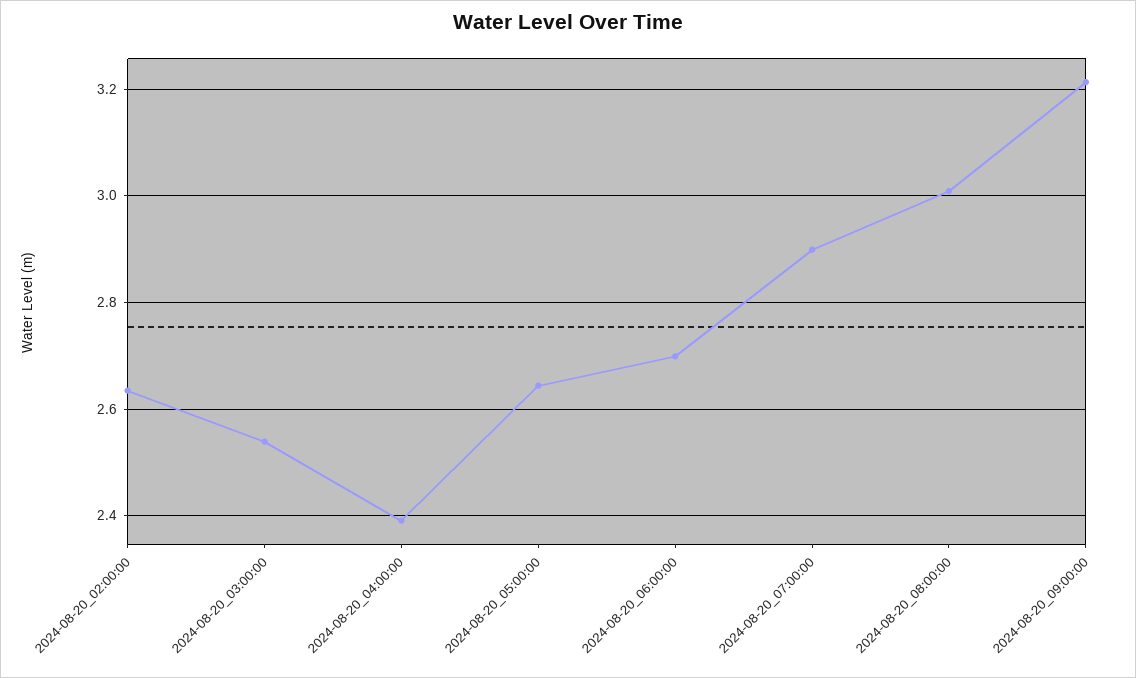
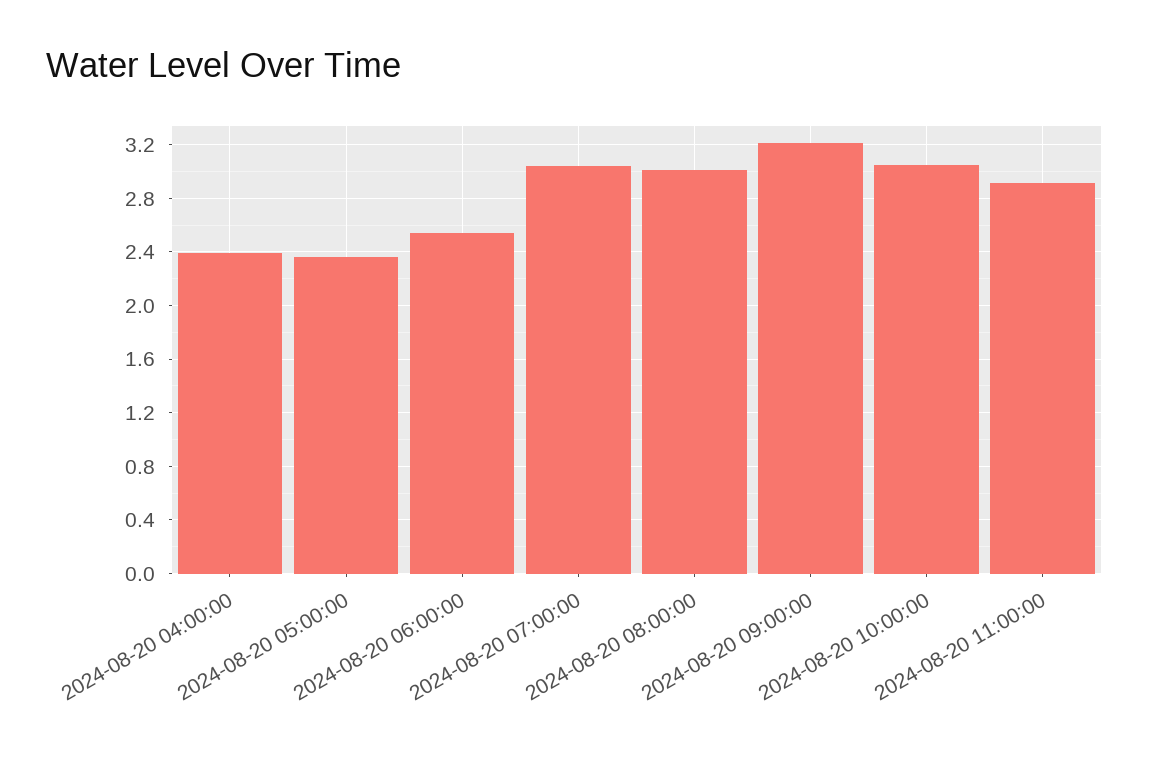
2024-08-20_02:00:00: 2.64 -> none
2024-08-20_03:00:00: 2.54 -> none
2024-08-20_05:00:00: 2.64 -> 2.35
2024-08-20_06:00:00: 2.7 -> 2.55
2024-08-20_07:00:00: 2.9 -> 3.05
2024-08-20 10:00:00: none -> 3.05
2024-08-20 11:00:00: none -> 2.9

